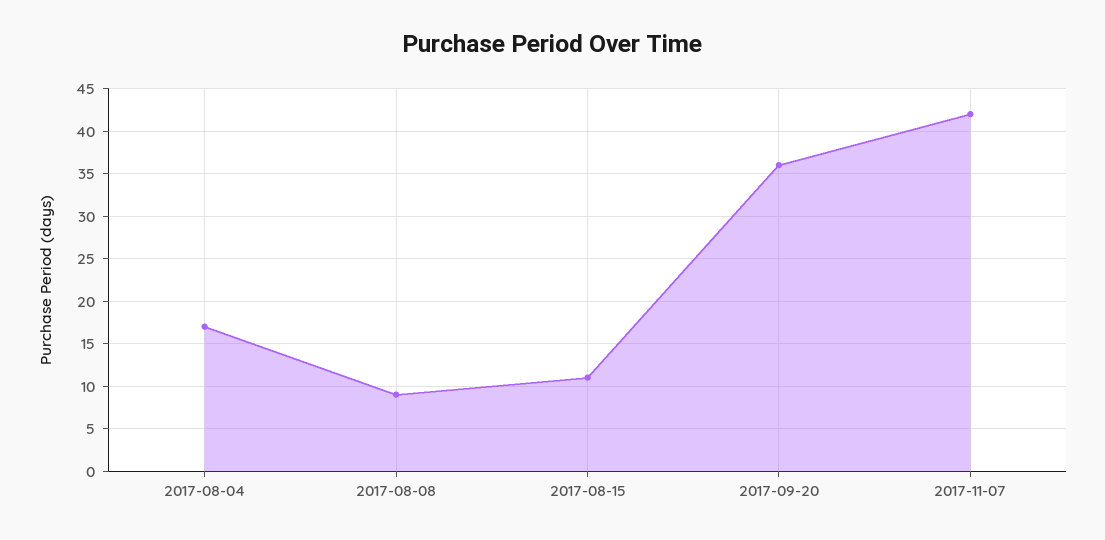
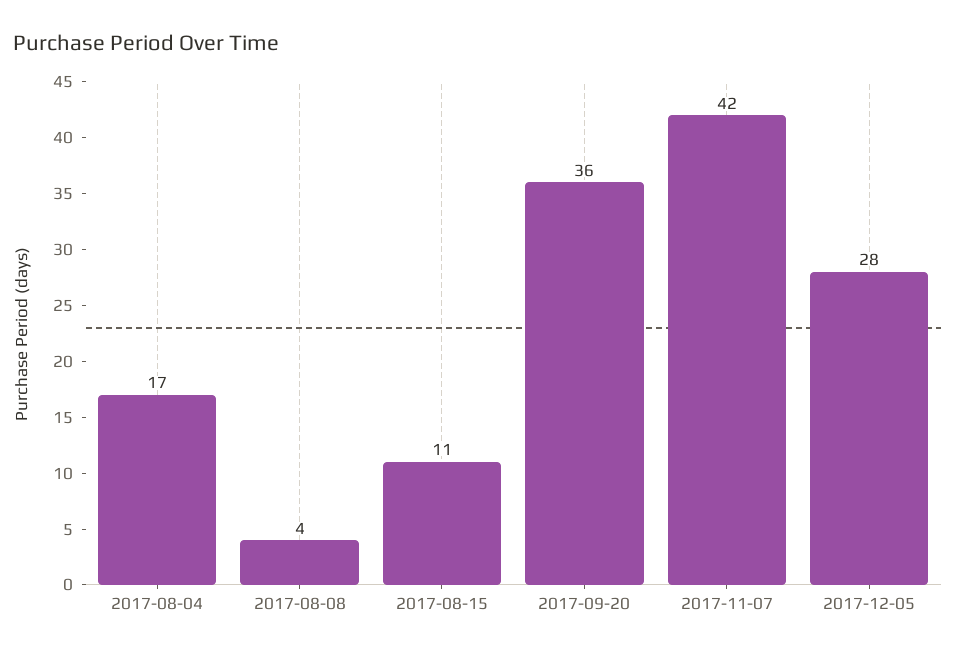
2017-08-08: 9 -> 4
2017-12-05: none -> 28

